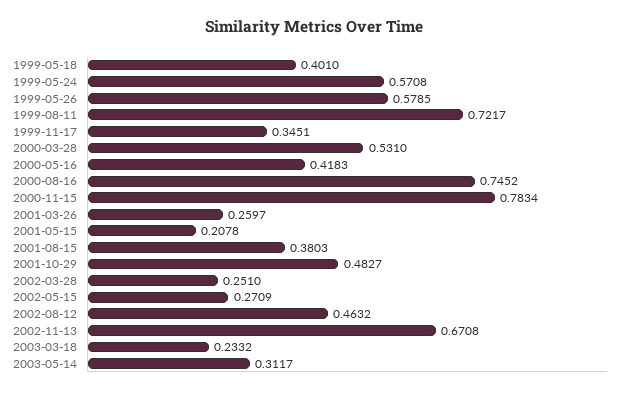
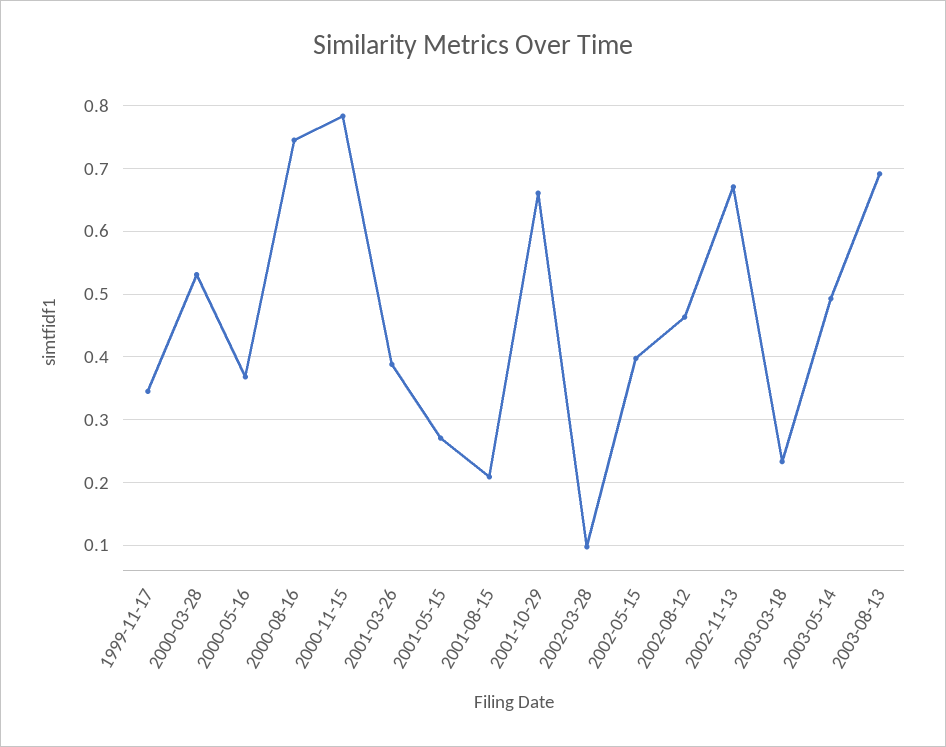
1999-05-18: 0.401 -> none
1999-05-24: 0.5708 -> none
1999-05-26: 0.5785 -> none
1999-08-11: 0.7217 -> none
2000-05-16: 0.4183 -> 0.37
2001-03-26: 0.2597 -> 0.39
2001-05-15: 0.2078 -> 0.27
2001-08-15: 0.3803 -> 0.21
2001-10-29: 0.4827 -> 0.66
2002-03-28: 0.251 -> 0.1
2002-05-15: 0.2709 -> 0.4
2003-05-14: 0.3117 -> 0.49
2003-08-13: none -> 0.69

